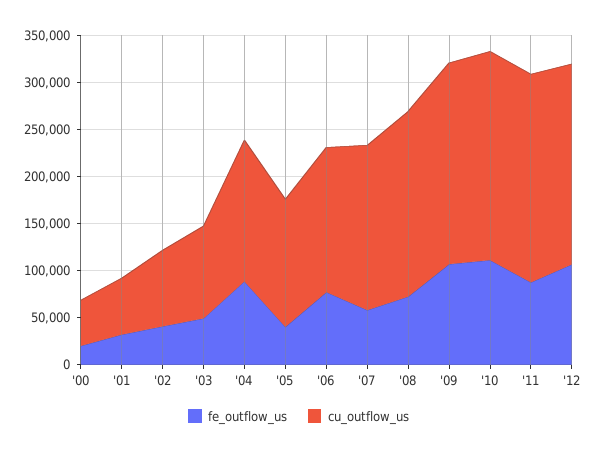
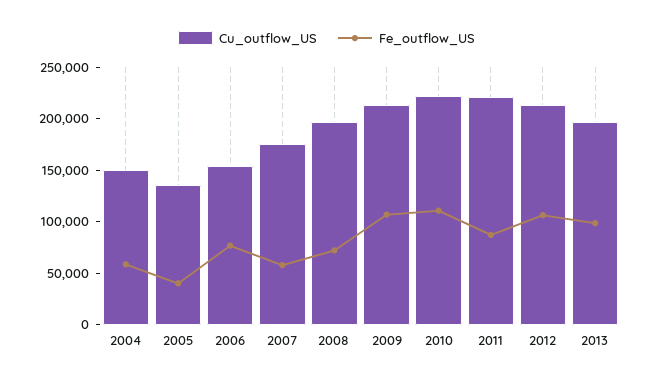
fe_outflow_us, '00: 20000 -> none
cu_outflow_us, '00: 50000 -> none
fe_outflow_us, '01: 30000 -> none
cu_outflow_us, '01: 60000 -> none
fe_outflow_us, '02: 40000 -> none
cu_outflow_us, '02: 80000 -> none
fe_outflow_us, '03: 50000 -> none
cu_outflow_us, '03: 100000 -> none
fe_outflow_us, '04: 90000 -> 60000
cu_outflow_us, 2013: none -> 200000
fe_outflow_us, 2013: none -> 100000

